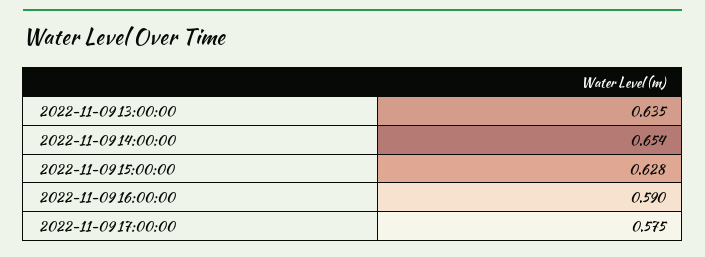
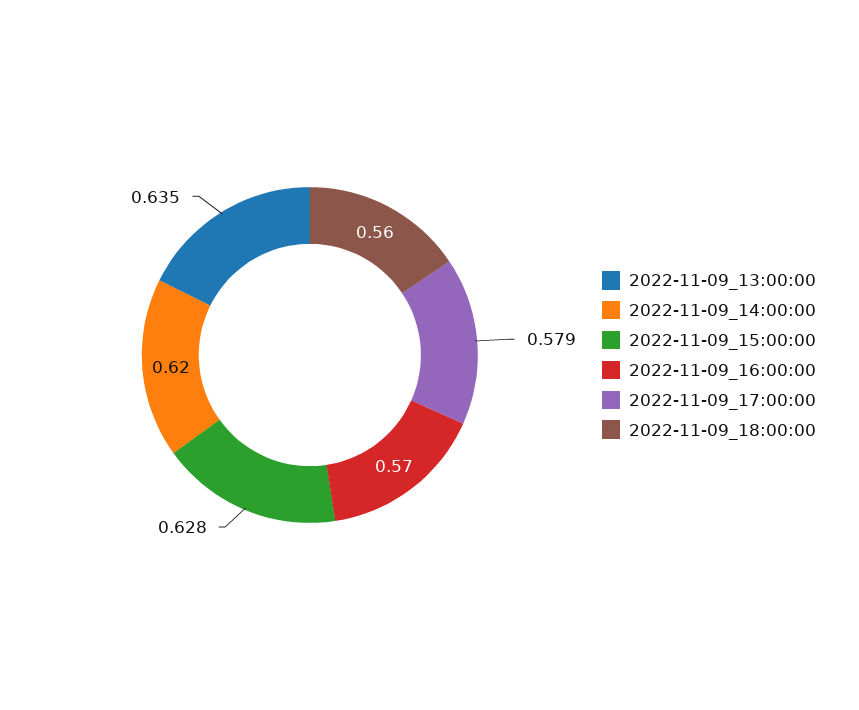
2022-11-09 14:00:00: 0.654 -> 0.62
2022-11-09 16:00:00: 0.59 -> 0.57
2022-11-09 17:00:00: 0.575 -> 0.579
2022-11-09_18:00:00: none -> 0.56

